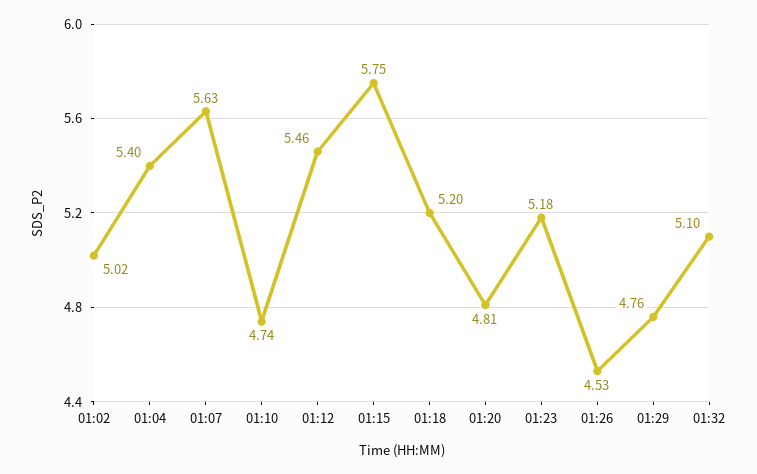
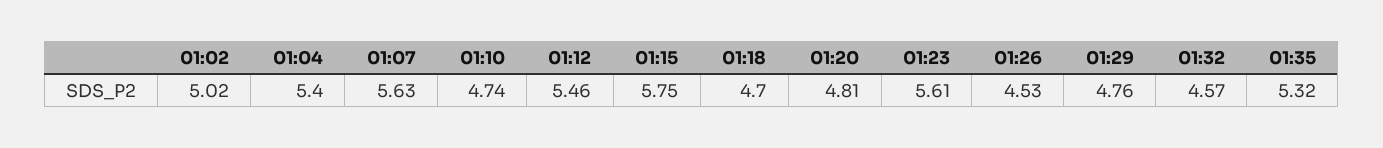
01:18: 5.2 -> 4.7
01:23: 5.18 -> 5.61
01:32: 5.1 -> 4.57
01:35: none -> 5.32

